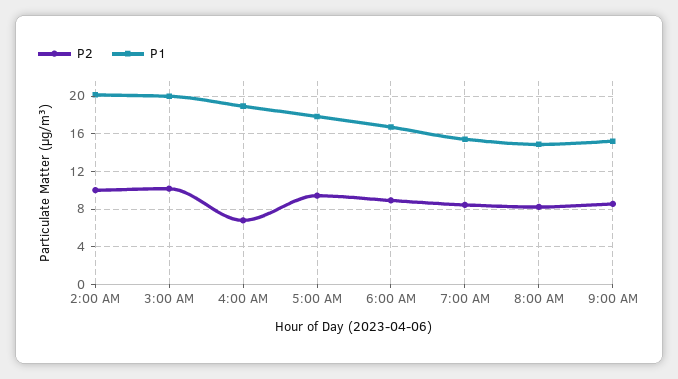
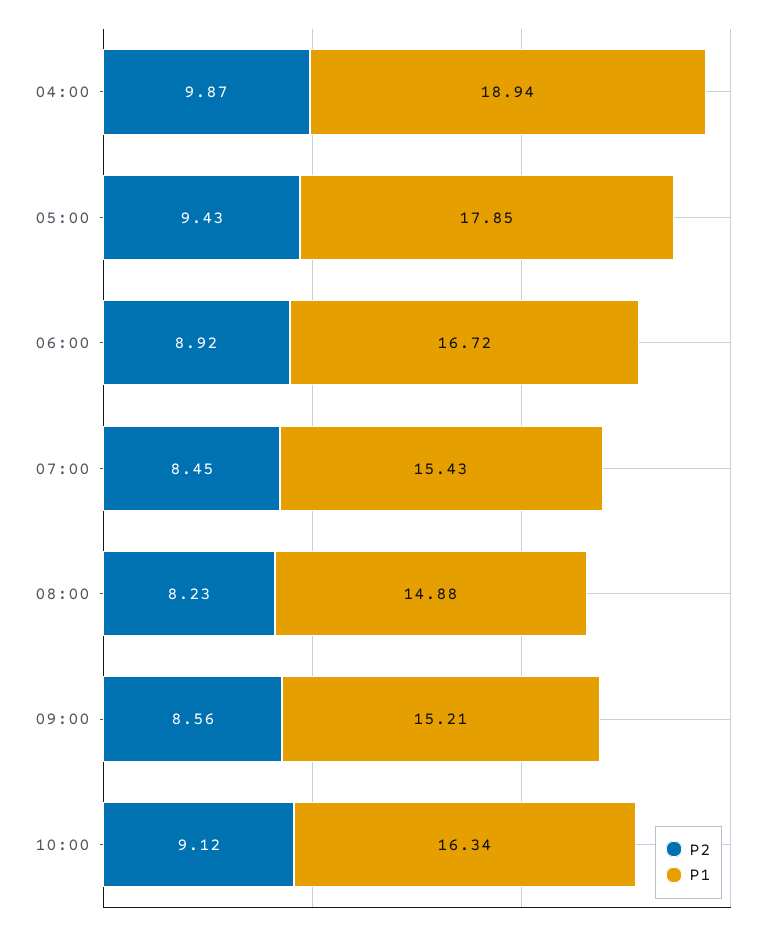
P2, 2:00 AM: 10 -> none
P1, 2:00 AM: 20 -> none
P2, 3:00 AM: 10 -> none
P1, 3:00 AM: 20 -> none
P2, 4:00 AM: 7 -> 9.87
P2, 10:00: none -> 9.12
P1, 10:00: none -> 16.34

